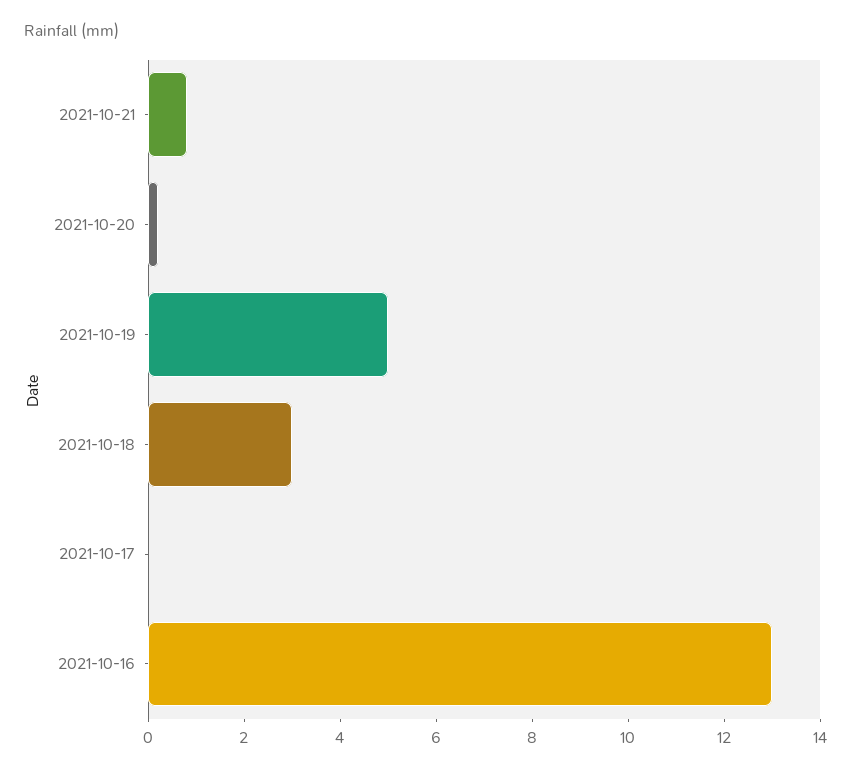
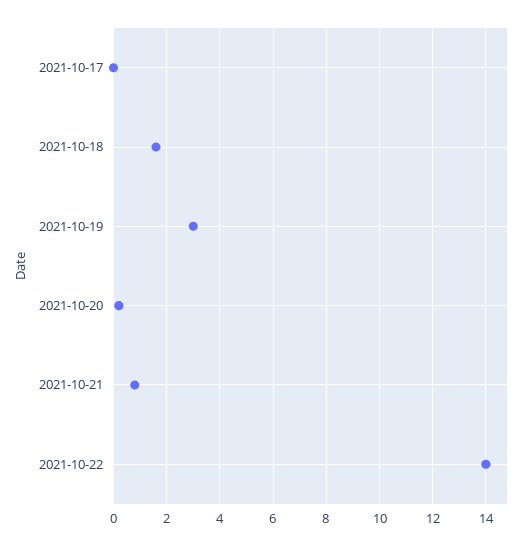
2021-10-19: 5 -> 3
2021-10-18: 3 -> 1.5
2021-10-16: 13 -> none
2021-10-22: none -> 14

